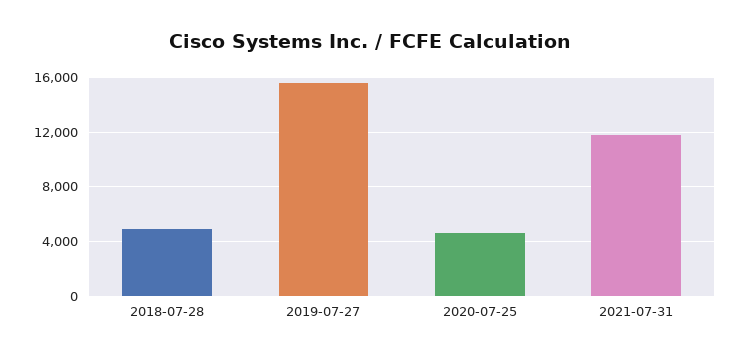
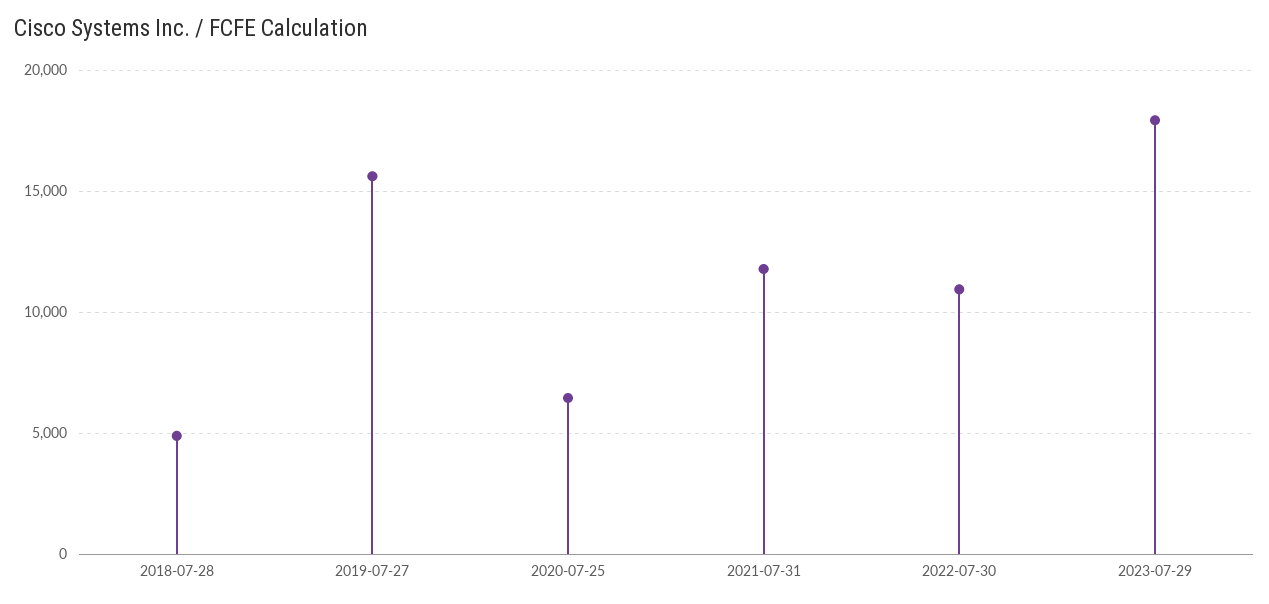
2020-07-25: 4500 -> 6500
2022-07-30: none -> 11000
2023-07-29: none -> 18000

